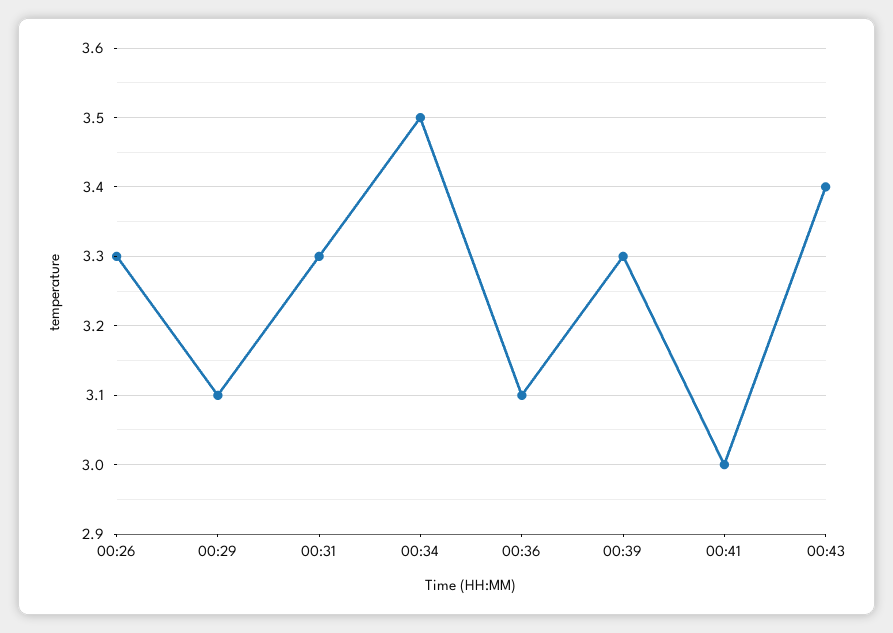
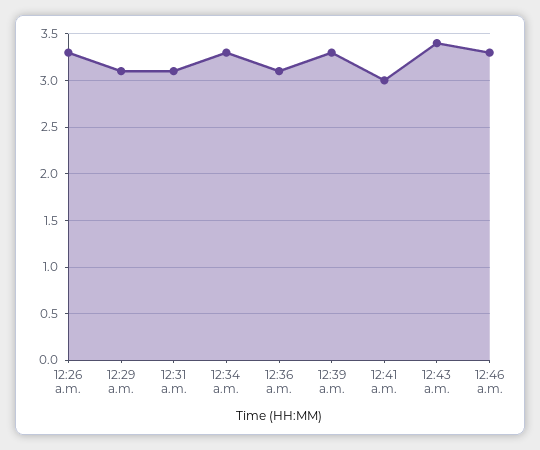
00:31: 3.3 -> 3.1
00:34: 3.5 -> 3.3
12:46 a.m.: none -> 3.3

